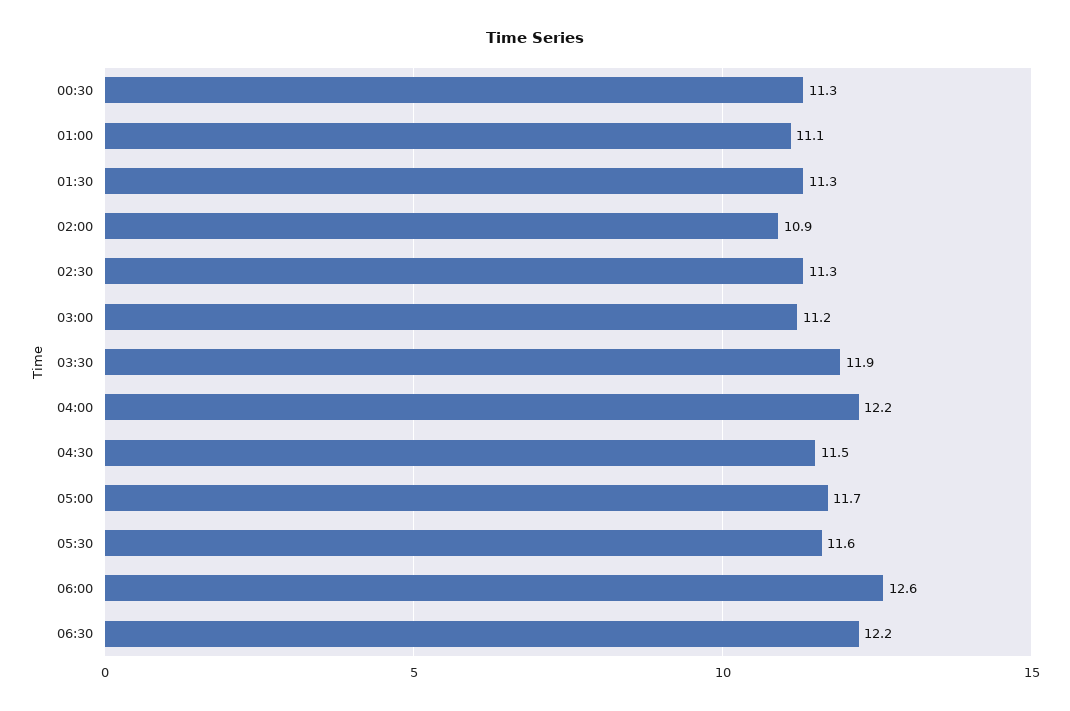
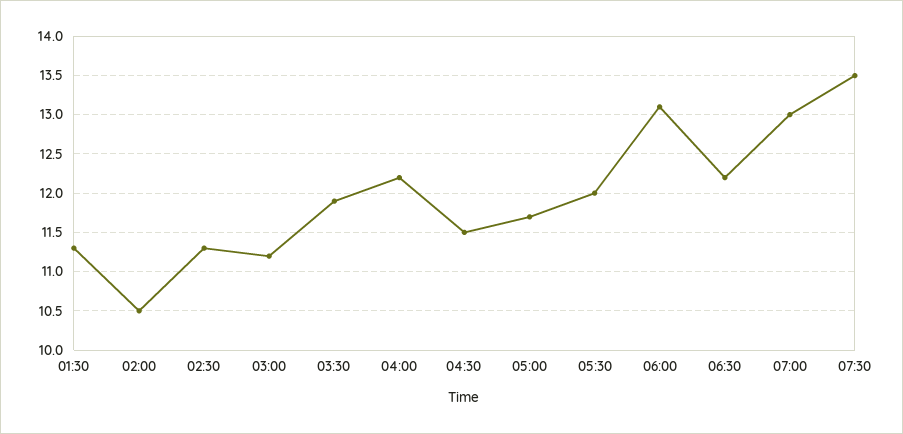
00:30: 11.3 -> none
01:00: 11.1 -> none
02:00: 10.9 -> 10.5
05:30: 11.6 -> 12
06:00: 12.6 -> 13.1
07:00: none -> 13
07:30: none -> 13.5

